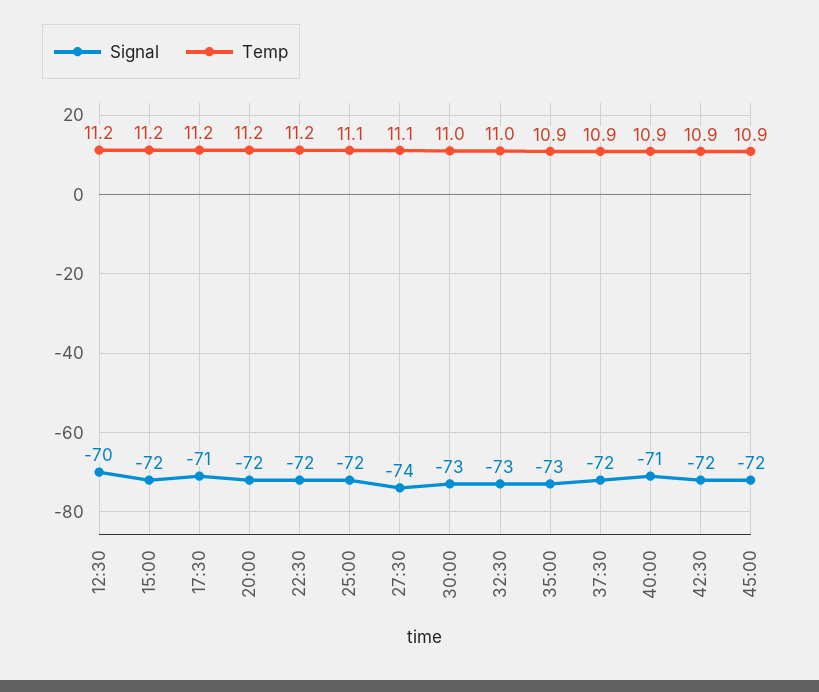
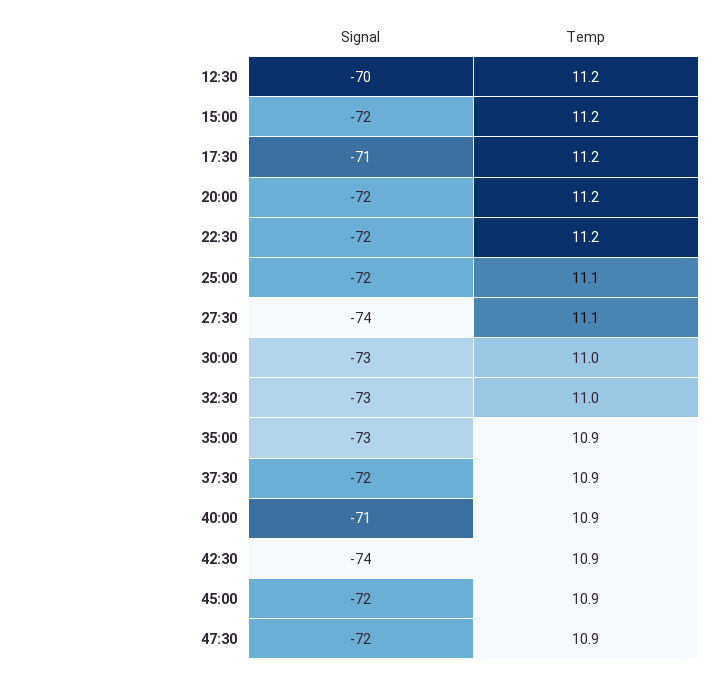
Signal, 42:30: -72 -> -74
Signal, 47:30: none -> -72
Temp, 47:30: none -> 10.9

